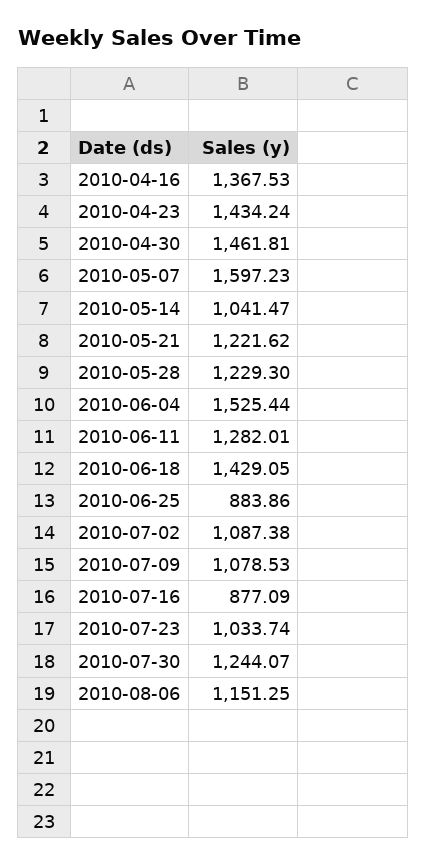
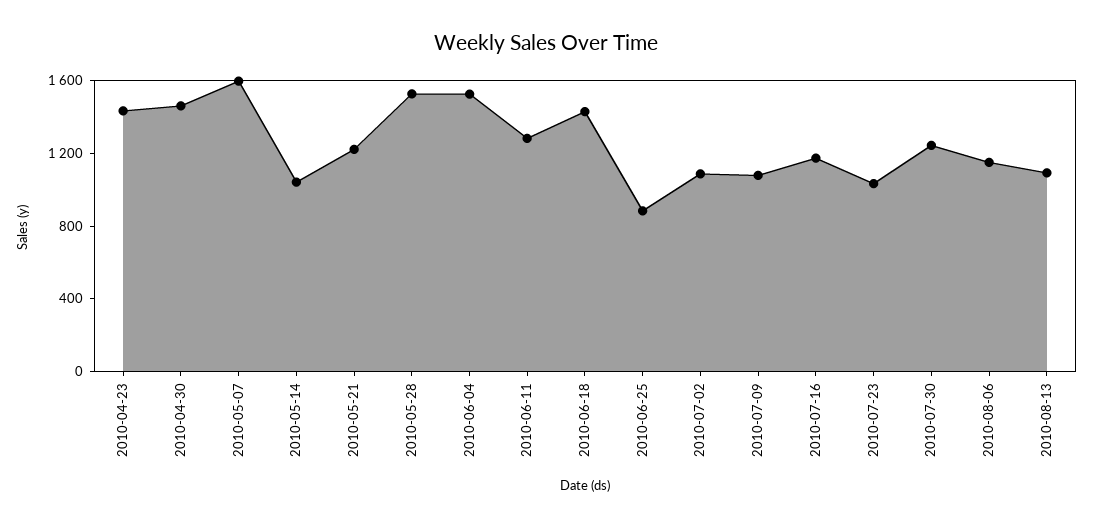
2010-04-16: 1367.53 -> none
2010-05-28: 1229.3 -> 1500
2010-07-16: 877.09 -> 1200
2010-08-13: none -> 1100

